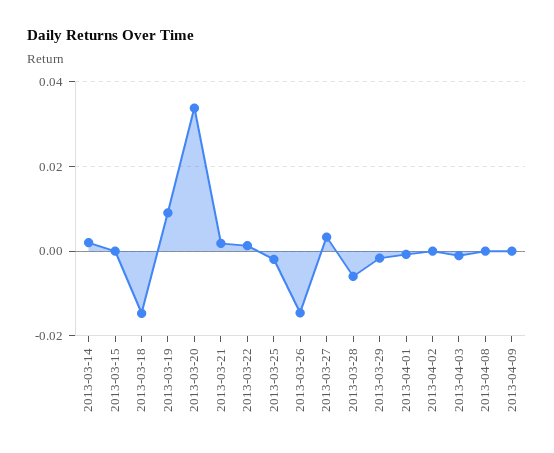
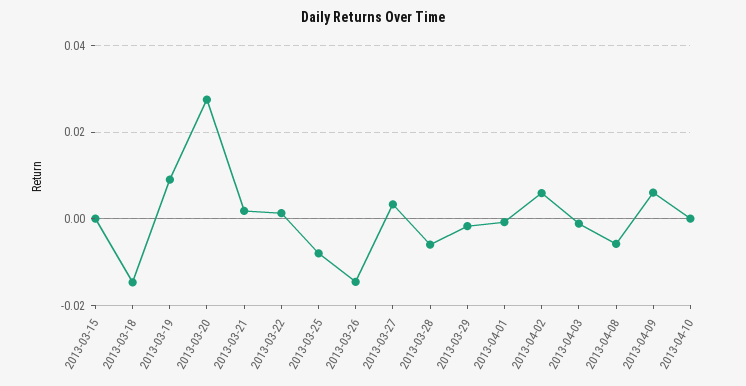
2013-03-14: 0.002 -> none
2013-03-20: 0.034 -> 0.028
2013-03-25: -0.002 -> -0.008
2013-04-02: 0 -> 0.006
2013-04-08: 0 -> -0.006
2013-04-09: 0 -> 0.006
2013-04-10: none -> 0

